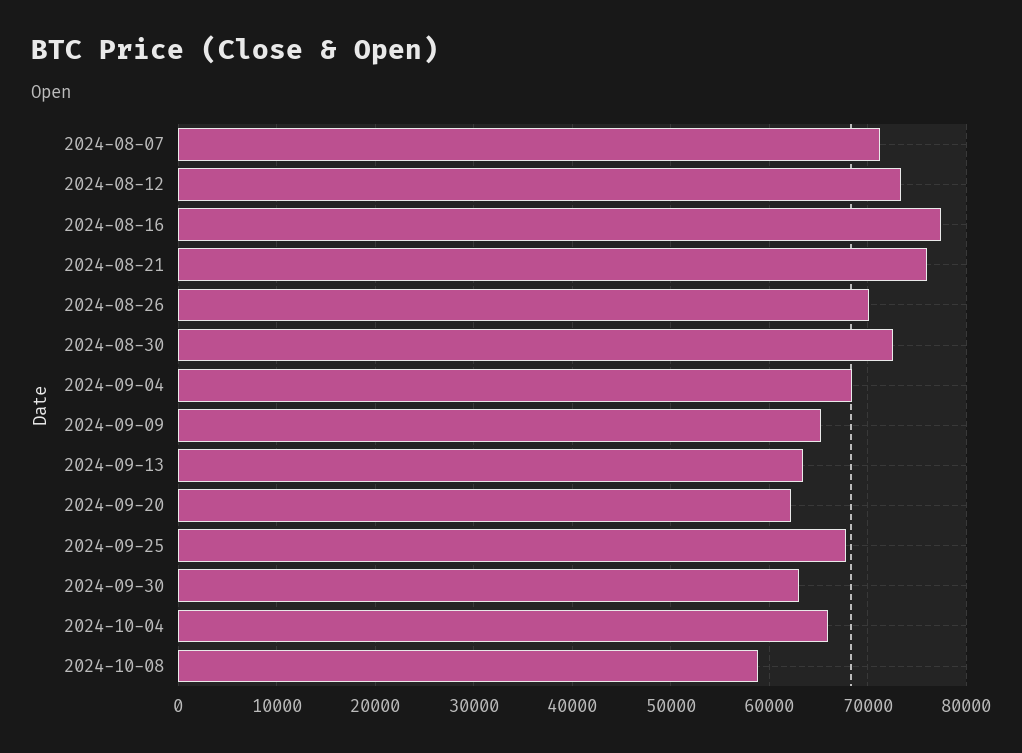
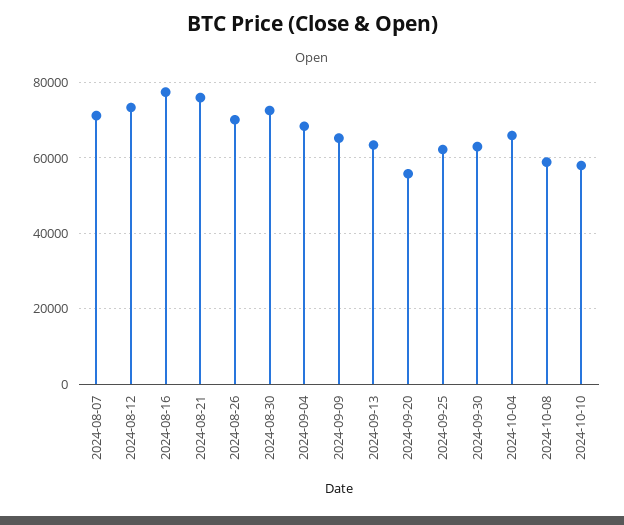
2024-09-20: 62000 -> 56000
2024-09-25: 68000 -> 62000
2024-10-10: none -> 58000

